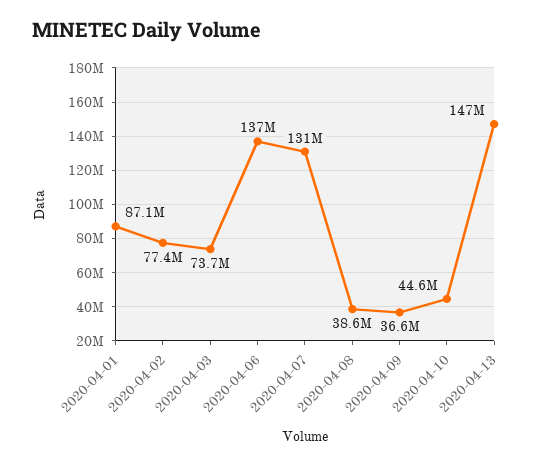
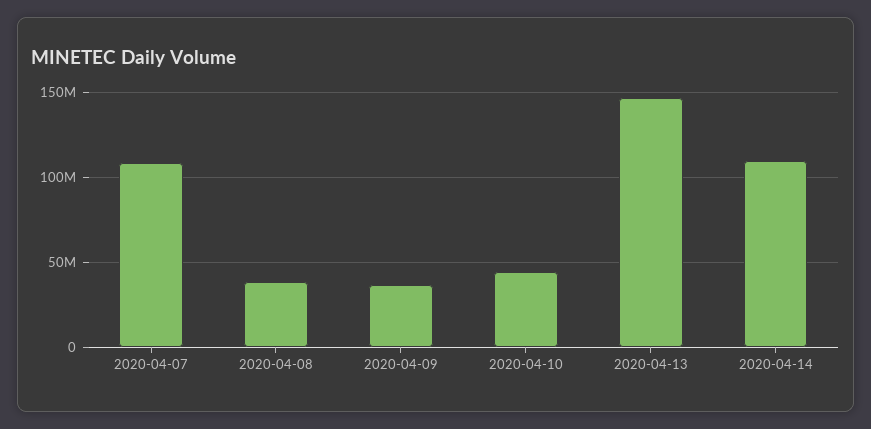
2020-04-01: 87100000 -> none
2020-04-02: 77400000 -> none
2020-04-03: 73700000 -> none
2020-04-06: 137000000 -> none
2020-04-07: 131000000 -> 110000000
2020-04-14: none -> 110000000

